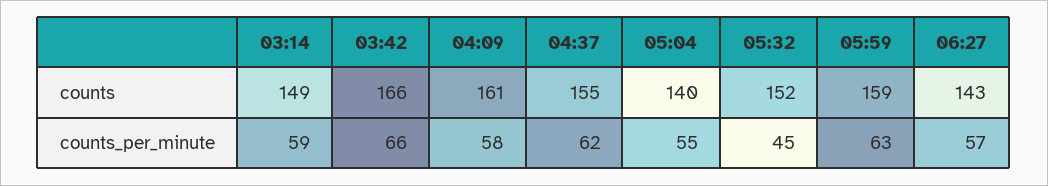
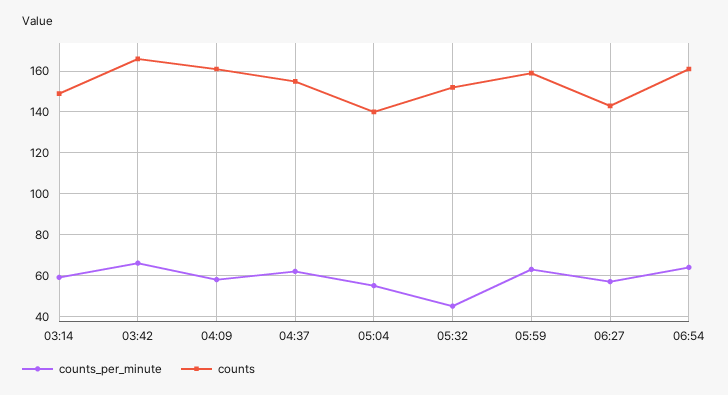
counts_per_minute, 06:54: none -> 65
counts, 06:54: none -> 160

